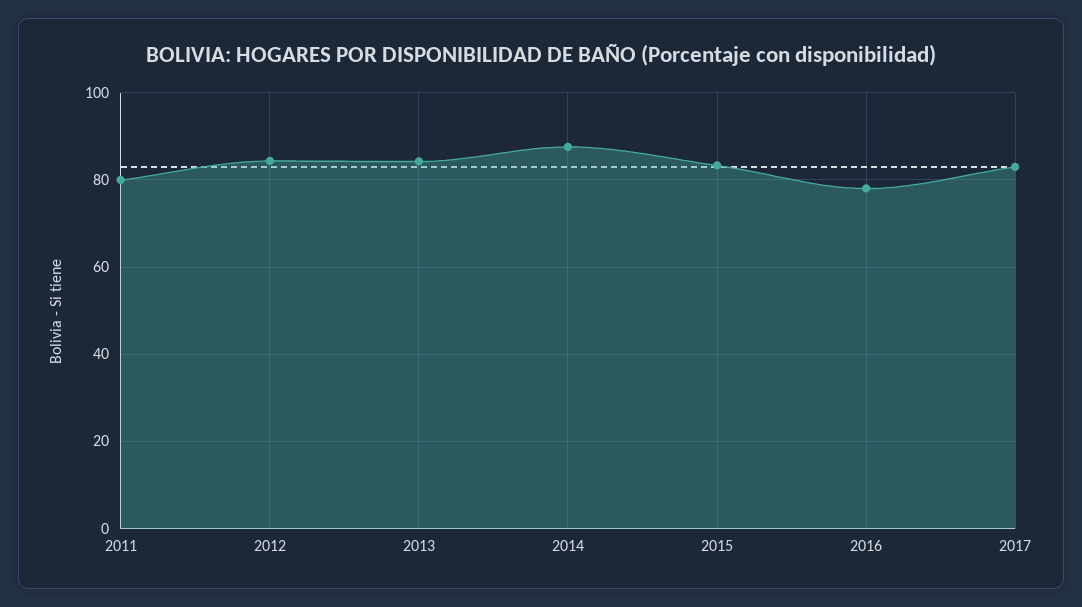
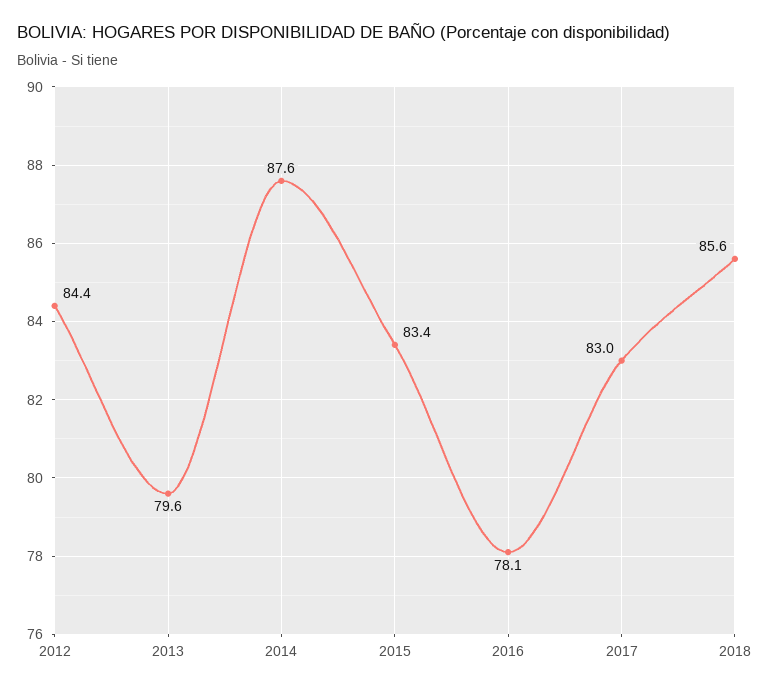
2011: 80 -> none
2013: 84 -> 79.6
2018: none -> 85.6

